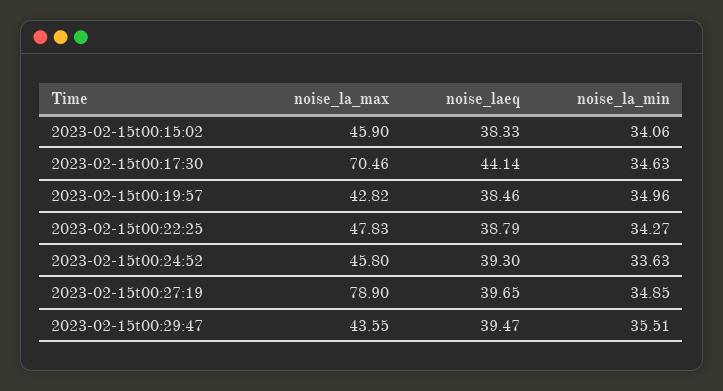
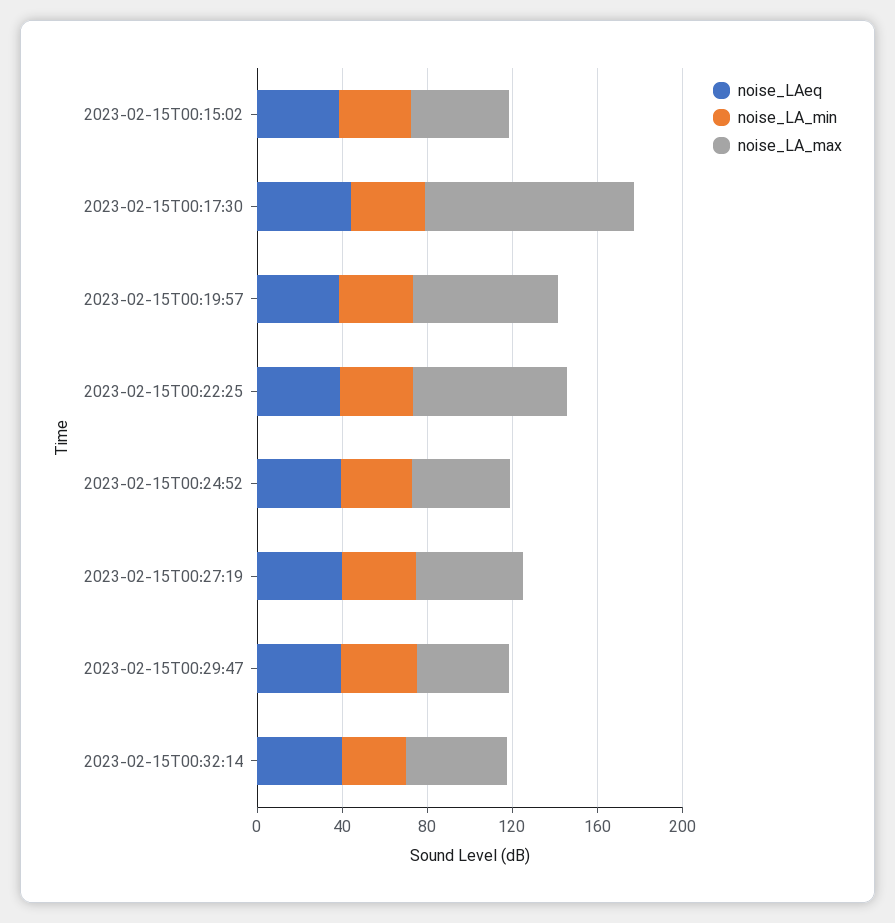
noise_la_max, 2023-02-15t00:17:30: 70.46 -> 100
noise_la_max, 2023-02-15t00:19:57: 42.82 -> 70
noise_la_max, 2023-02-15t00:22:25: 47.83 -> 70
noise_la_max, 2023-02-15t00:27:19: 78.9 -> 50
noise_laeq, 2023-02-15T00:32:14: none -> 40
noise_la_min, 2023-02-15T00:32:14: none -> 30
noise_la_max, 2023-02-15T00:32:14: none -> 50

